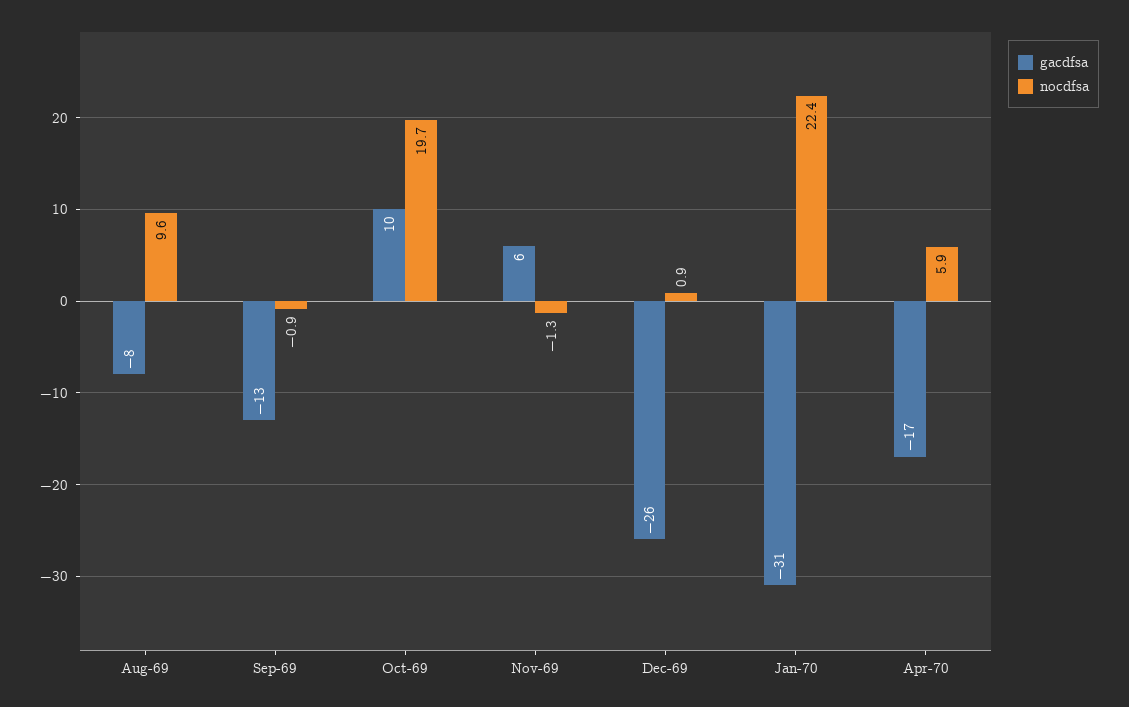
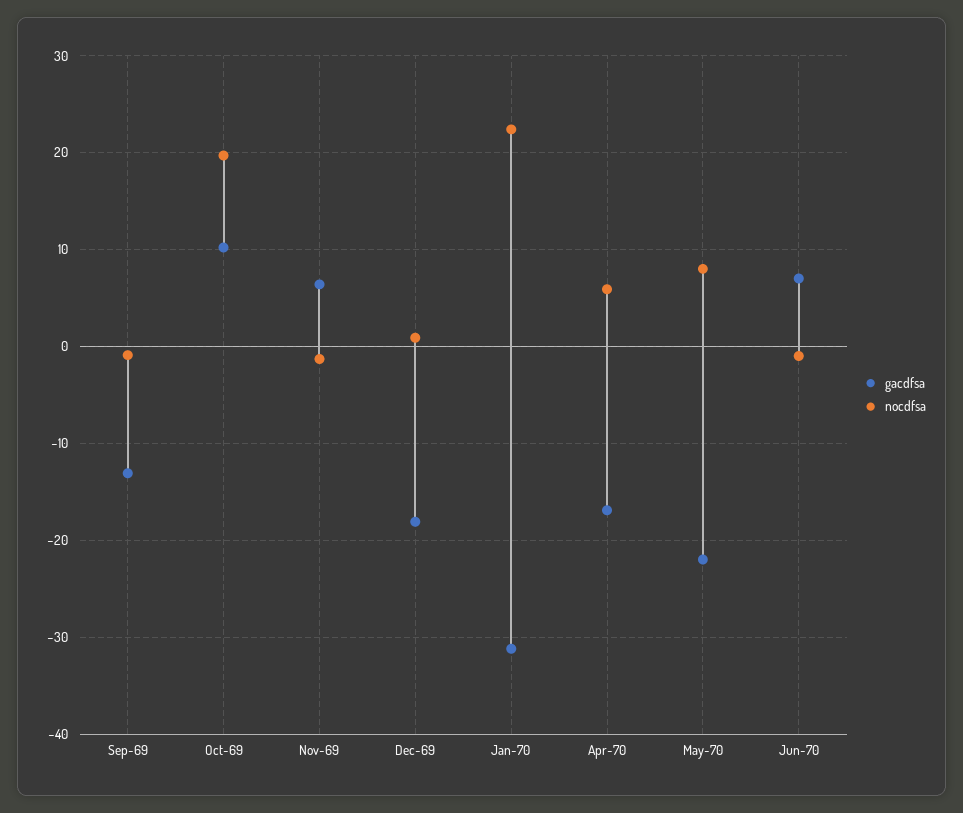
gacdfsa, Aug-69: -8 -> none
nocdfsa, Aug-69: 9.6 -> none
gacdfsa, Dec-69: -26 -> -18
gacdfsa, May-70: none -> -22
nocdfsa, May-70: none -> 8
gacdfsa, Jun-70: none -> 7
nocdfsa, Jun-70: none -> -1

